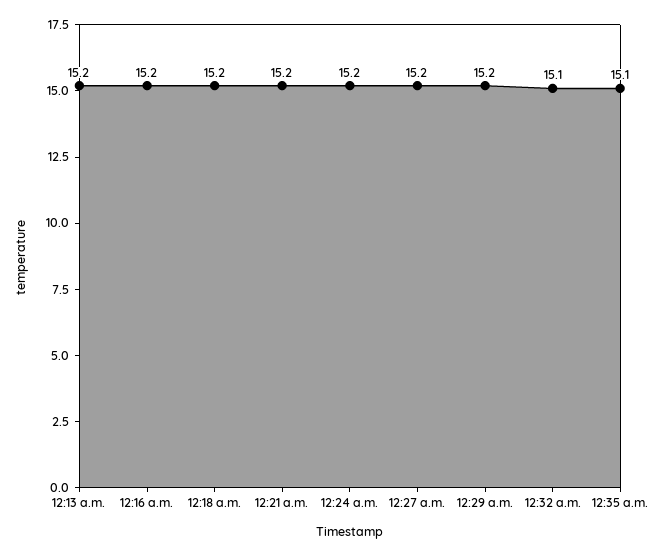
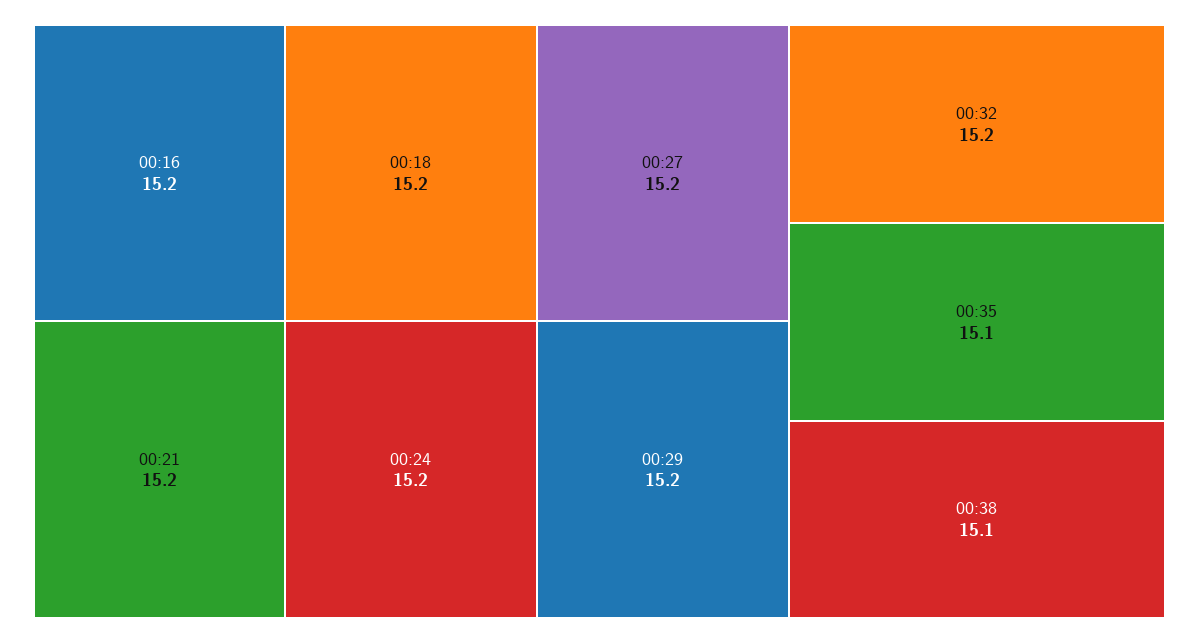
12:13 a.m.: 15.2 -> none
12:32 a.m.: 15.1 -> 15.2
00:38: none -> 15.1

